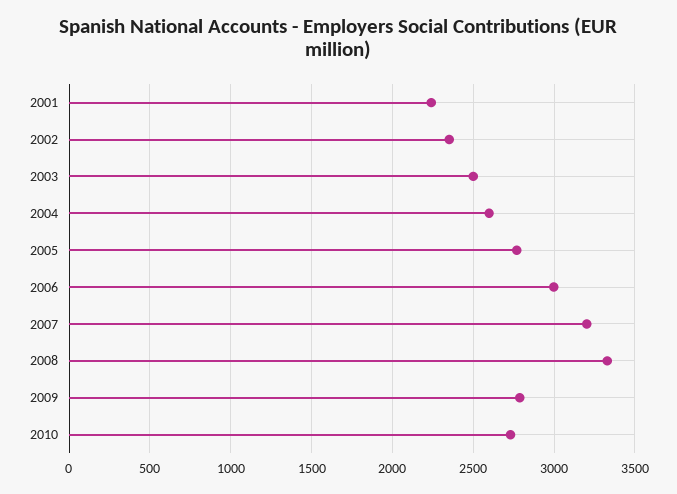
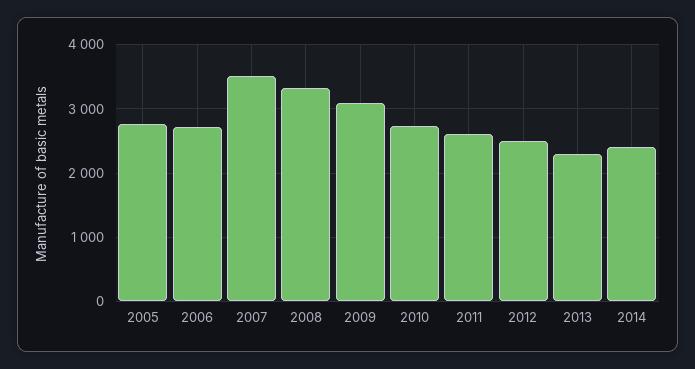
2001: 2250 -> none
2002: 2350 -> none
2003: 2500 -> none
2004: 2600 -> none
2006: 3000 -> 2700
2007: 3200 -> 3500
2009: 2800 -> 3100
2011: none -> 2600
2012: none -> 2500
2013: none -> 2300
2014: none -> 2400

